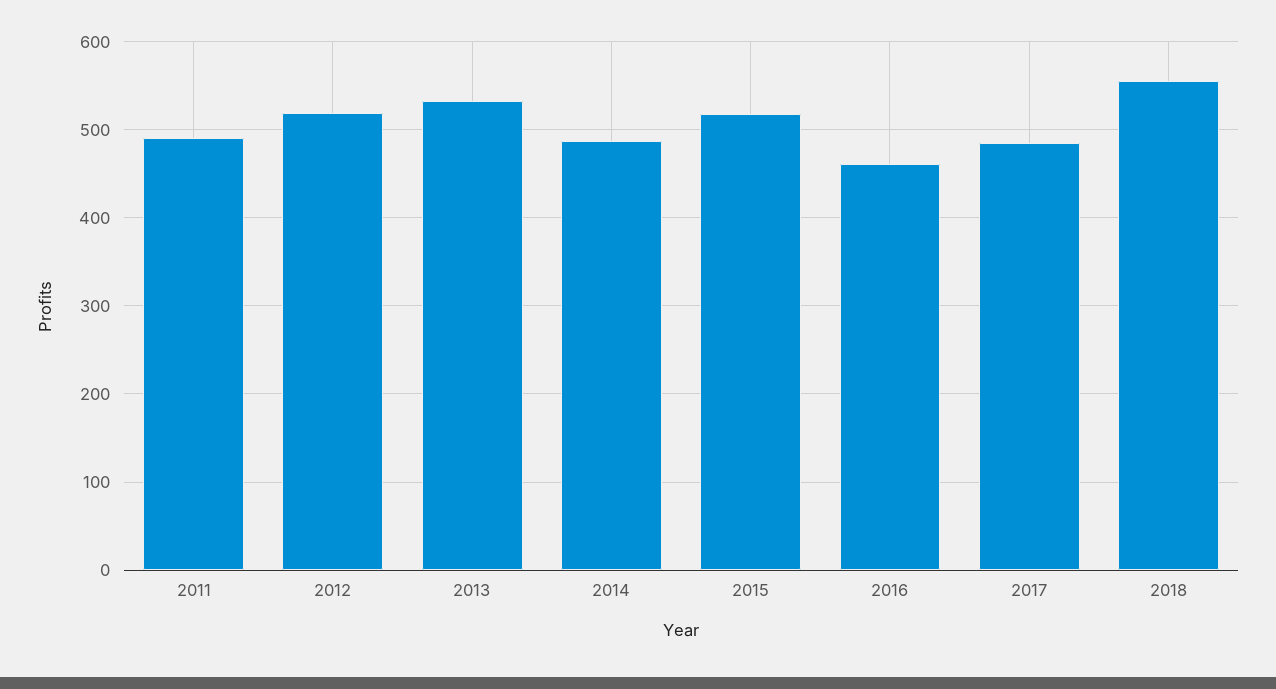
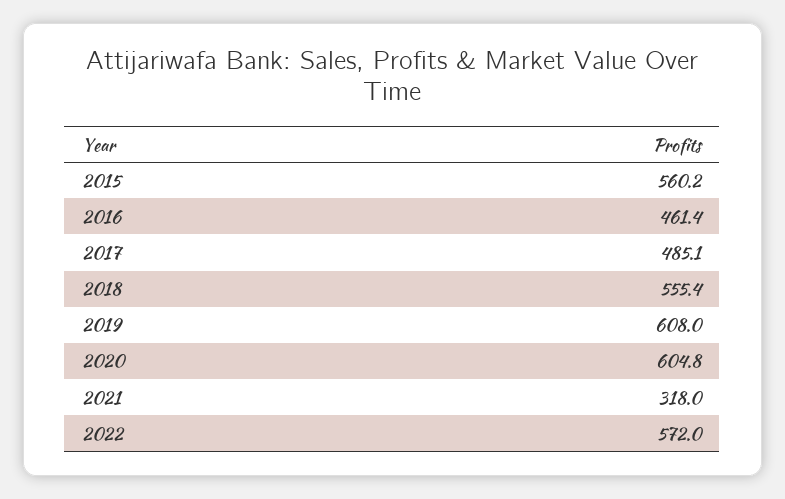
2011: 490 -> none
2012: 520 -> none
2013: 530 -> none
2014: 490 -> none
2015: 520 -> 560.2
2019: none -> 608
2020: none -> 604.8
2021: none -> 318
2022: none -> 572

